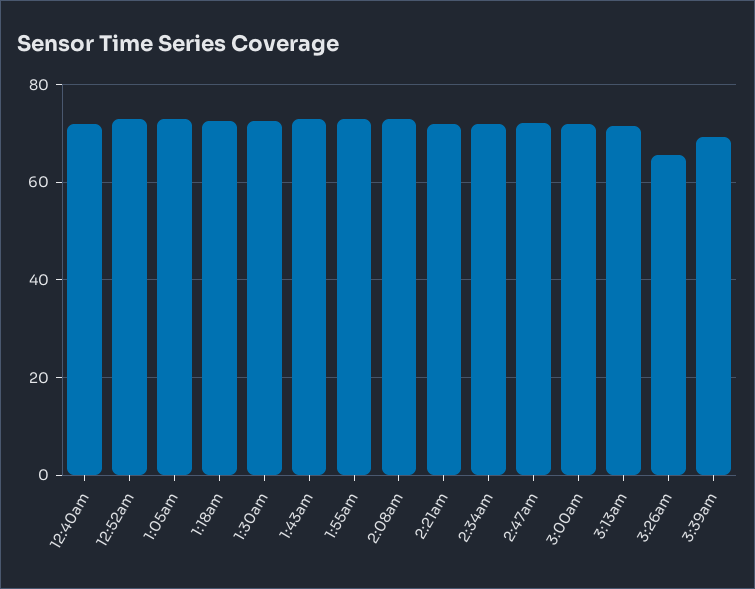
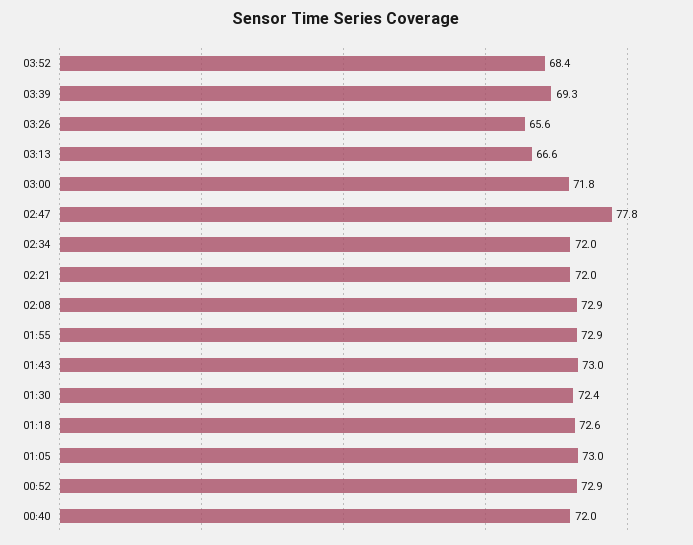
2:47am: 72 -> 77.8
3:13am: 72 -> 66.6
03:52: none -> 68.4

